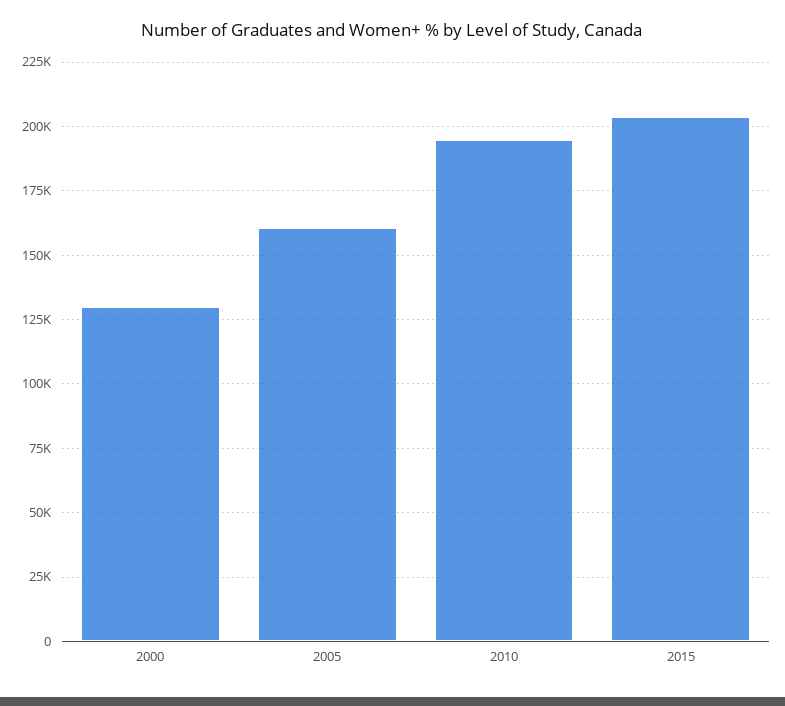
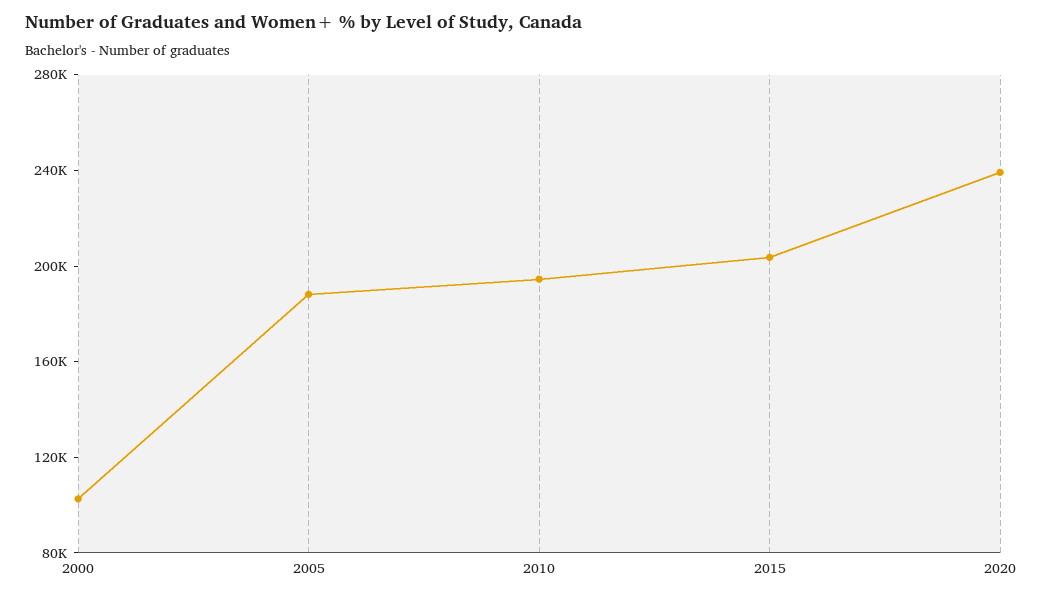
2000: 130000 -> 100000
2005: 160000 -> 190000
2020: none -> 240000

